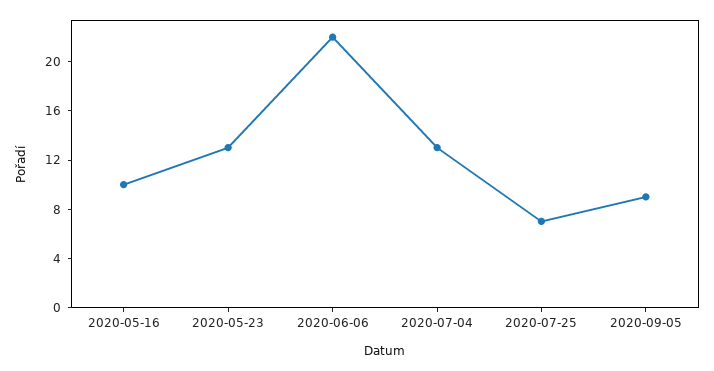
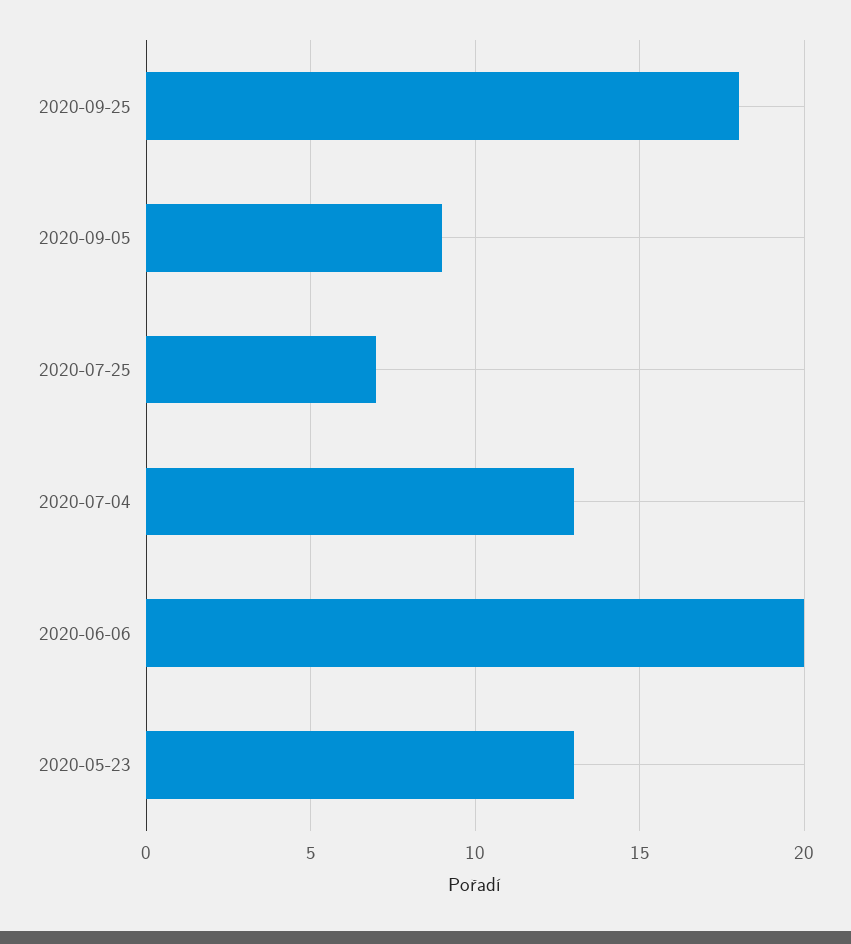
2020-05-16: 10 -> none
2020-06-06: 22 -> 20
2020-09-25: none -> 18

